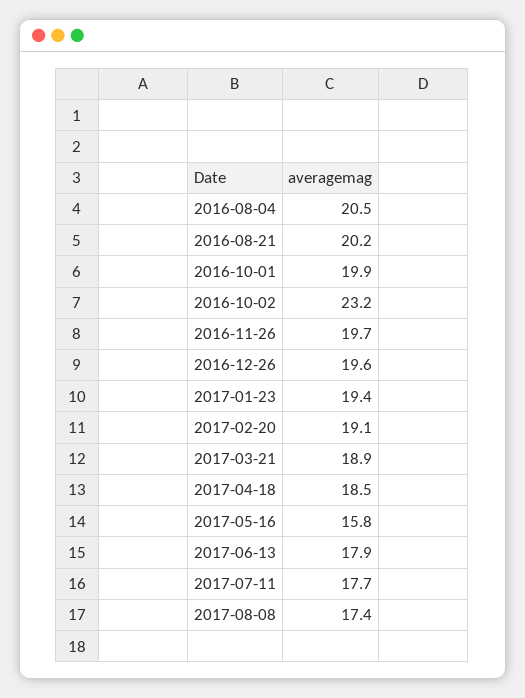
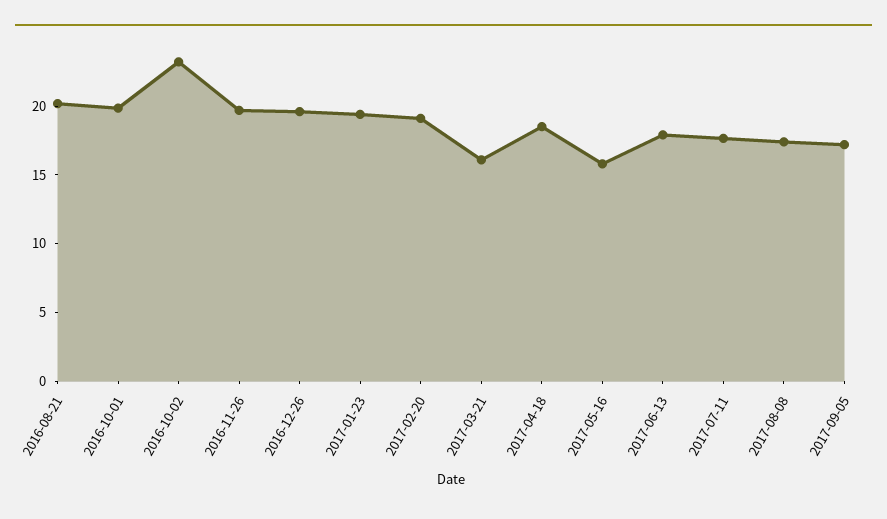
2016-08-04: 20.5 -> none
2017-03-21: 18.9 -> 16
2017-09-05: none -> 17

